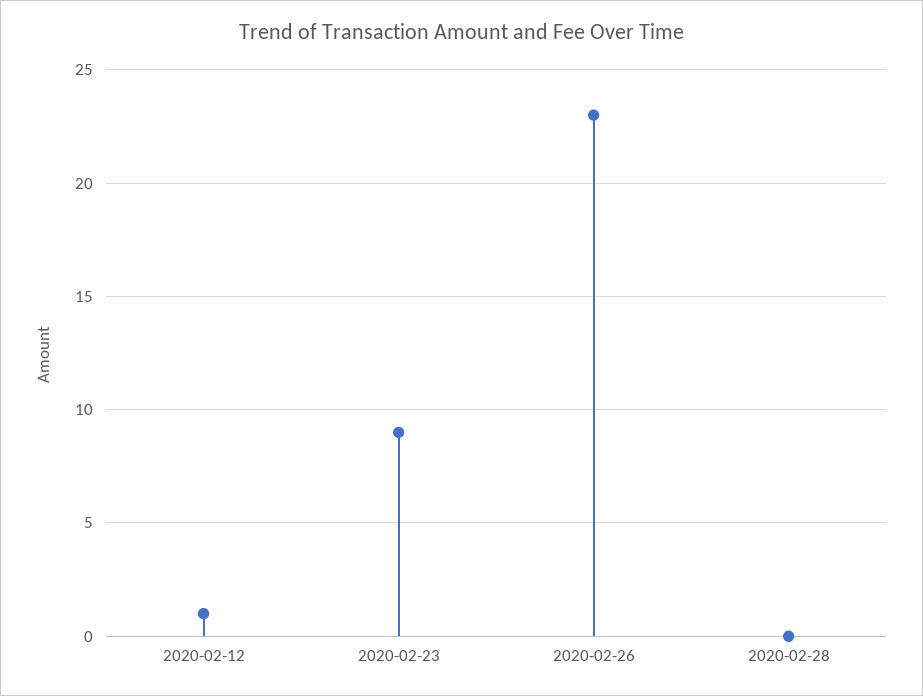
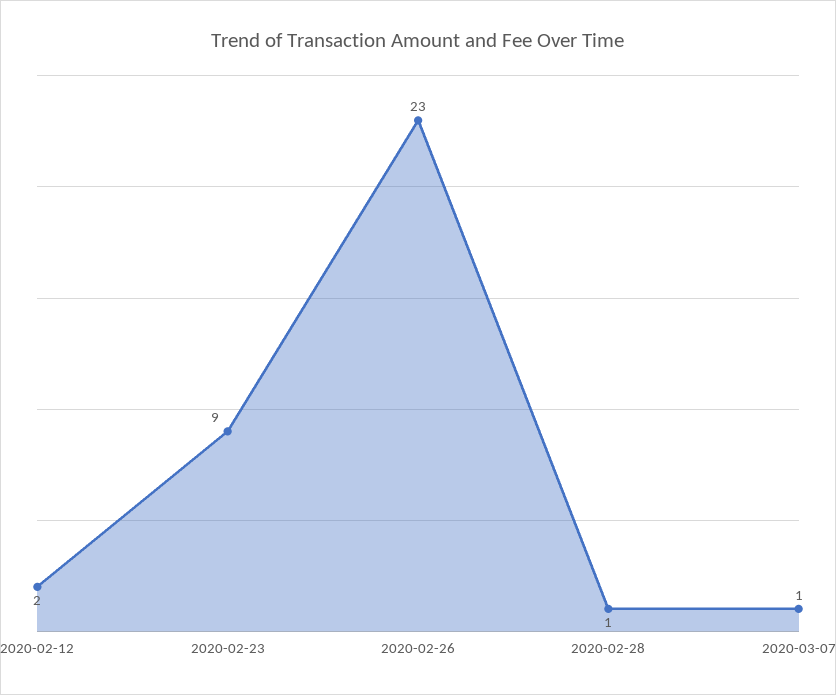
2020-02-12: 1 -> 2
2020-02-28: 0 -> 1
2020-03-07: none -> 1

